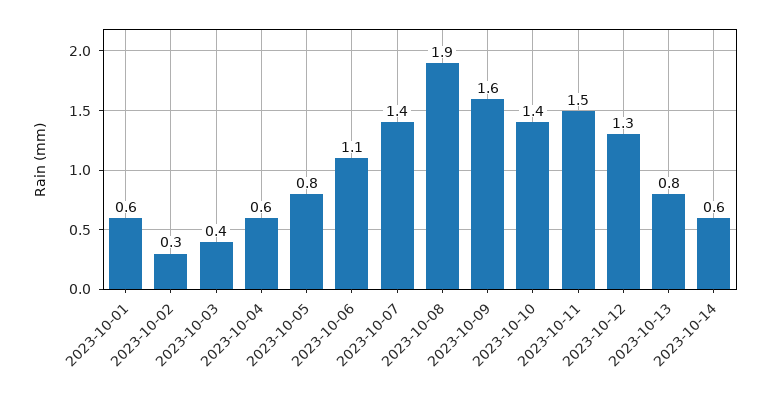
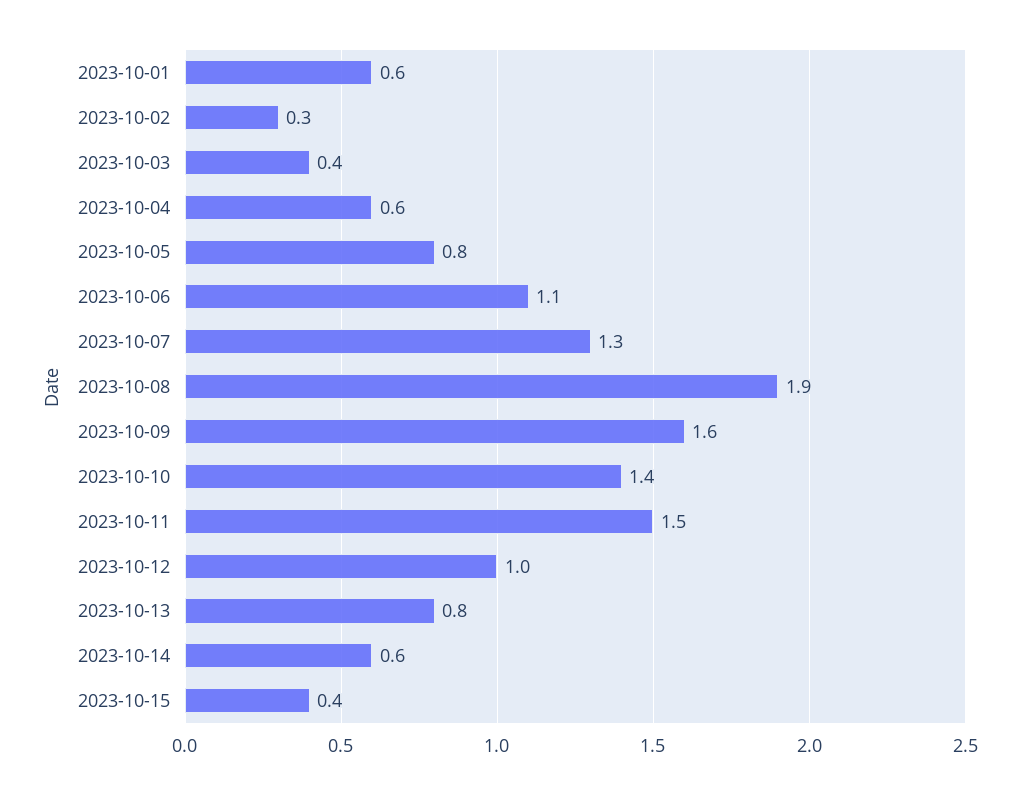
2023-10-07: 1.4 -> 1.3
2023-10-12: 1.3 -> 1
2023-10-15: none -> 0.4

